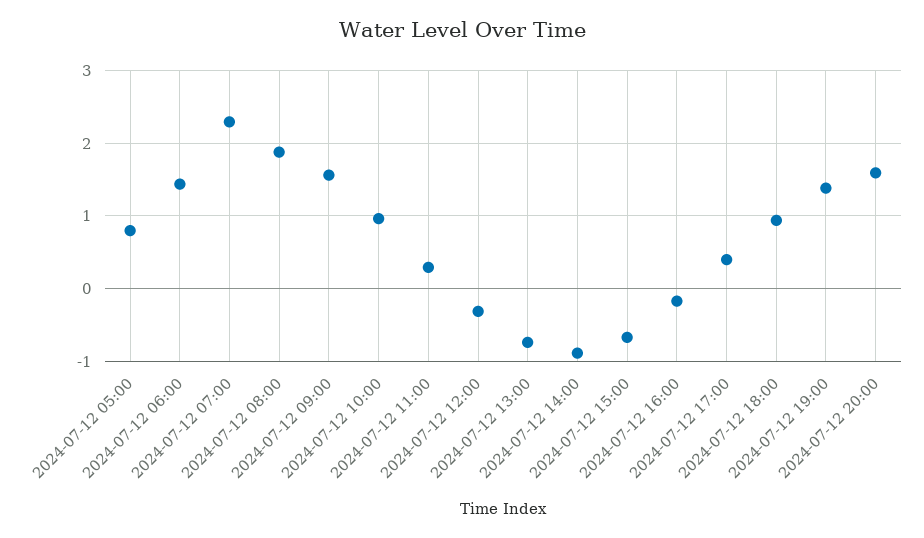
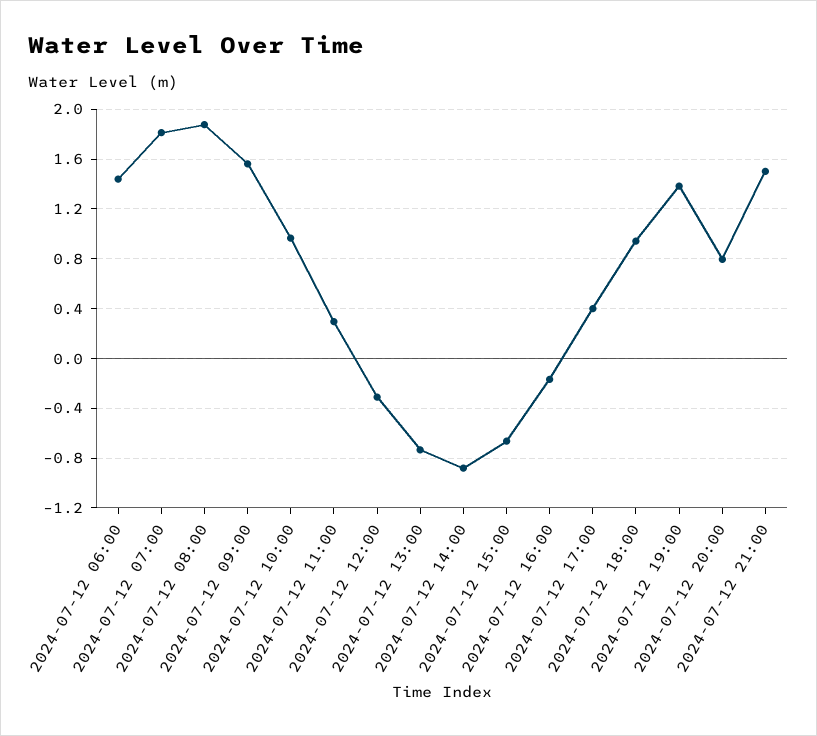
2024-07-12 05:00: 0.8 -> none
2024-07-12 07:00: 2.3 -> 1.8
2024-07-12 20:00: 1.6 -> 0.8
2024-07-12 21:00: none -> 1.5

